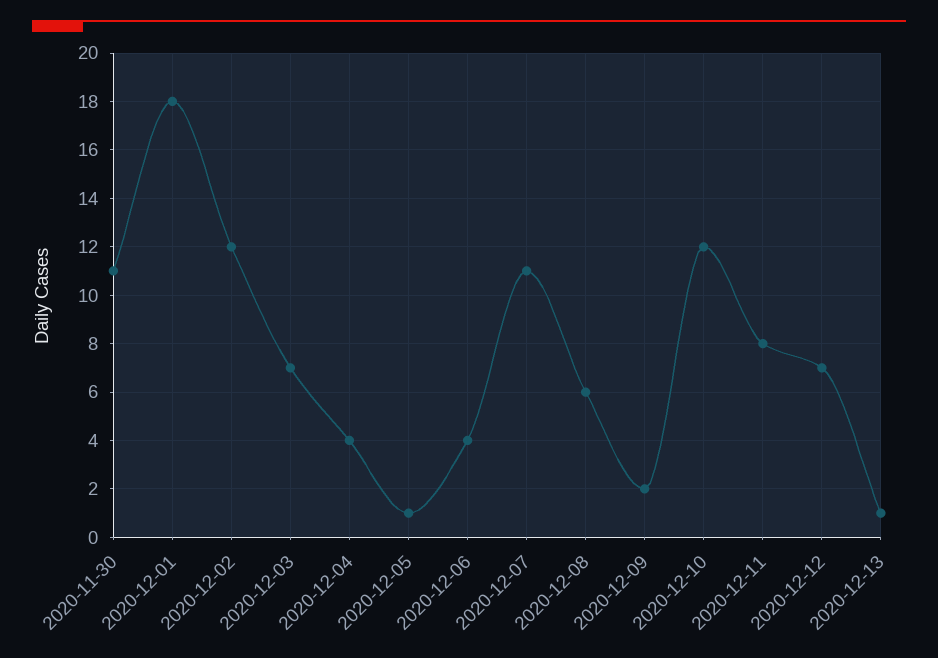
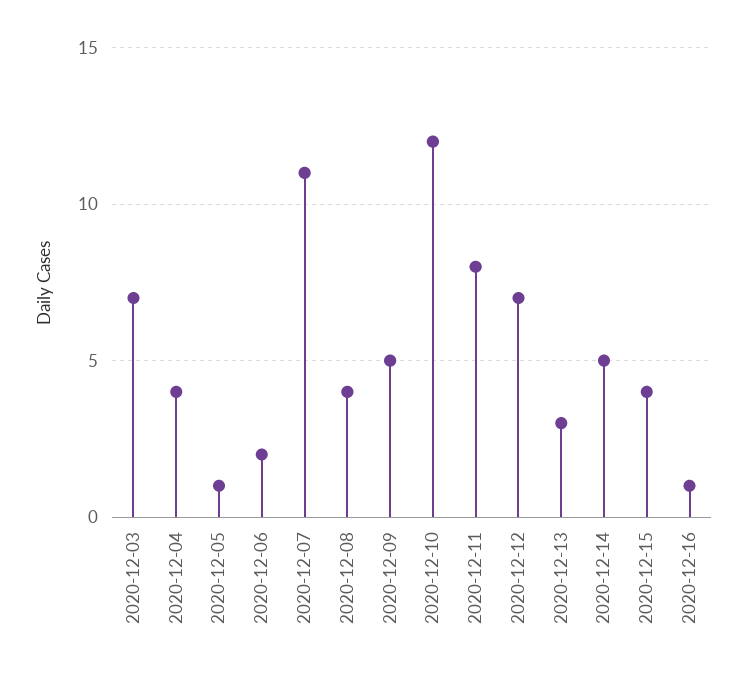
2020-11-30: 11 -> none
2020-12-01: 18 -> none
2020-12-02: 12 -> none
2020-12-06: 4 -> 2
2020-12-08: 6 -> 4
2020-12-09: 2 -> 5
2020-12-13: 1 -> 3
2020-12-14: none -> 5
2020-12-15: none -> 4
2020-12-16: none -> 1

